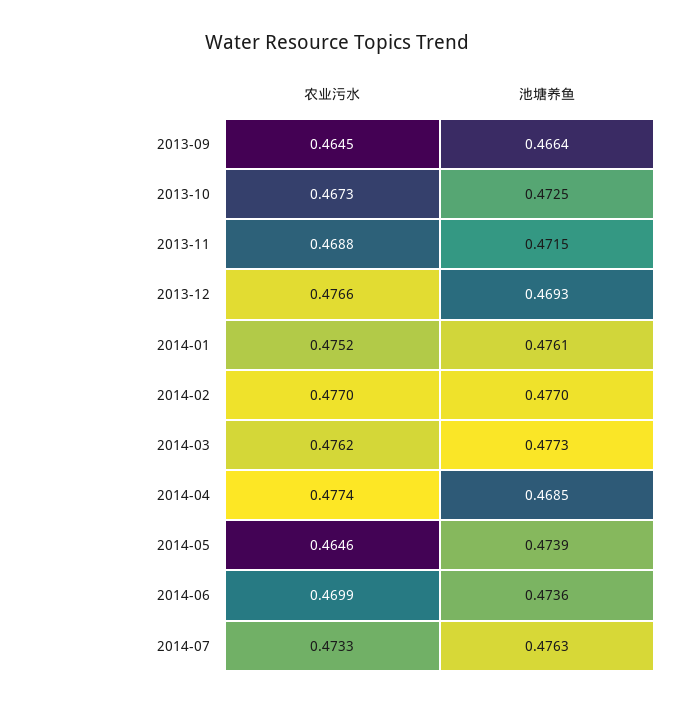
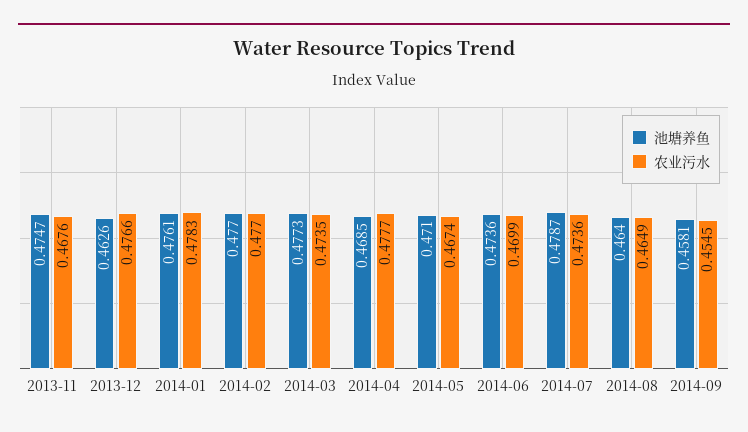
农业污水, 2013-09: 0.4645 -> none
池塘养鱼, 2013-09: 0.4664 -> none
农业污水, 2013-10: 0.4673 -> none
池塘养鱼, 2013-10: 0.4725 -> none
农业污水, 2013-11: 0.4688 -> 0.4676
池塘养鱼, 2013-11: 0.4715 -> 0.4747
池塘养鱼, 2013-12: 0.4693 -> 0.4626
农业污水, 2014-01: 0.4752 -> 0.4783
农业污水, 2014-03: 0.4762 -> 0.4735
农业污水, 2014-04: 0.4774 -> 0.4777
农业污水, 2014-05: 0.4646 -> 0.4674
池塘养鱼, 2014-05: 0.4739 -> 0.471
农业污水, 2014-07: 0.4733 -> 0.4736
池塘养鱼, 2014-07: 0.4763 -> 0.4787
池塘养鱼, 2014-08: none -> 0.464
农业污水, 2014-08: none -> 0.4649
池塘养鱼, 2014-09: none -> 0.4581
农业污水, 2014-09: none -> 0.4545

